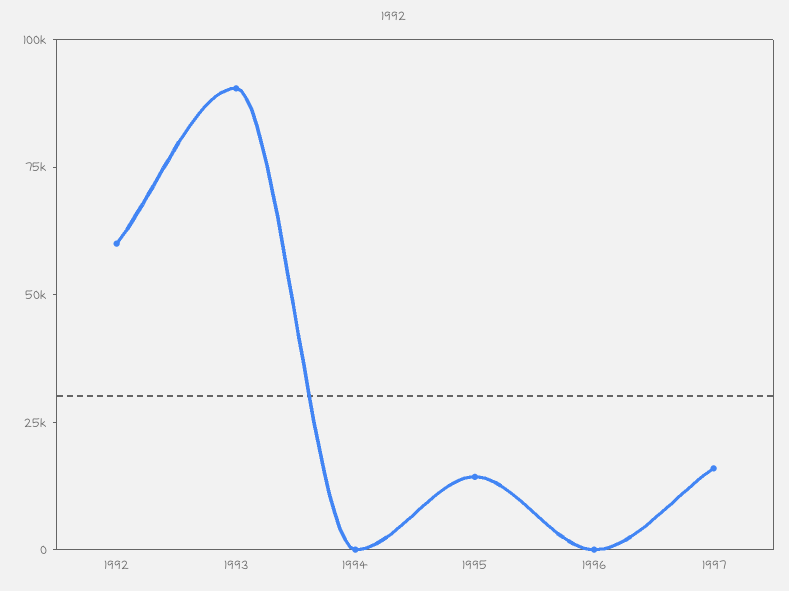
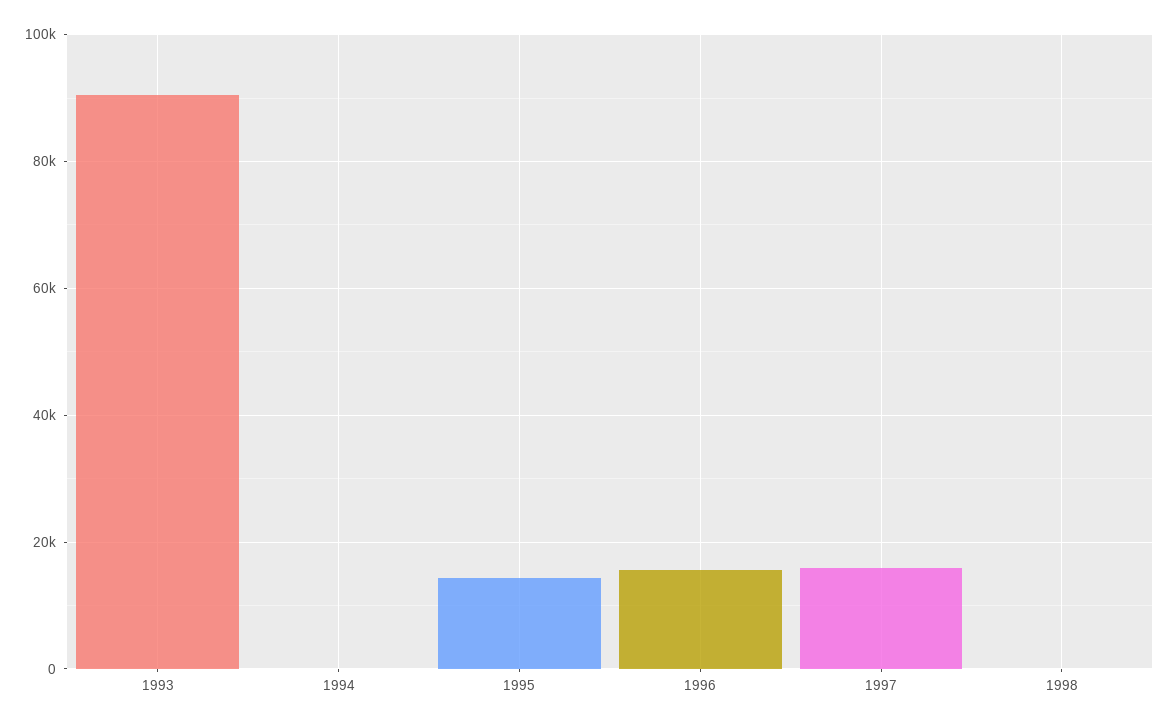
1992: 60000 -> none
1996: 0 -> 16000
1998: none -> 0

